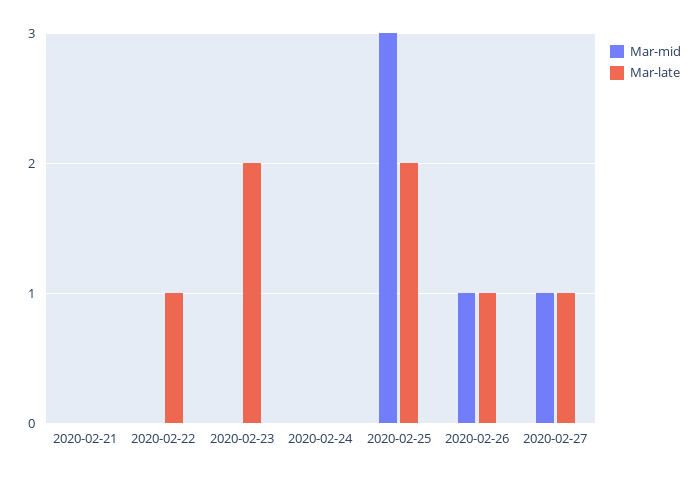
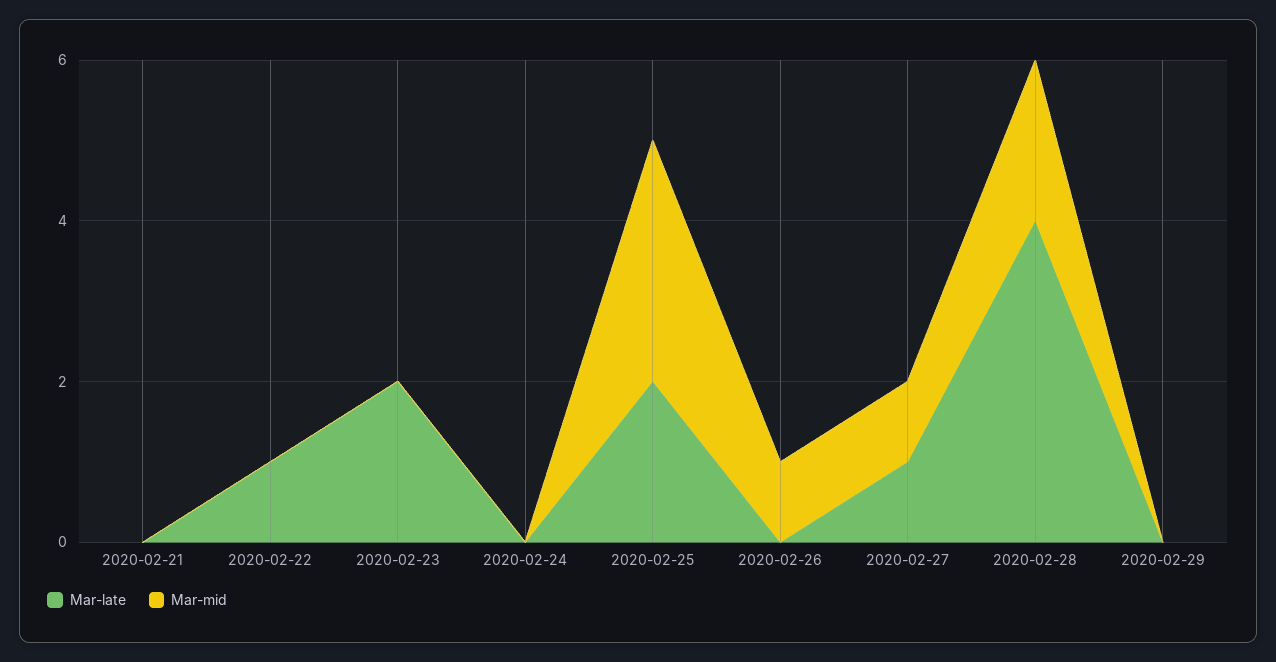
Mar-late, 2020-02-26: 1 -> 0
Mar-late, 2020-02-28: none -> 4
Mar-mid, 2020-02-28: none -> 2
Mar-late, 2020-02-29: none -> 0
Mar-mid, 2020-02-29: none -> 0

